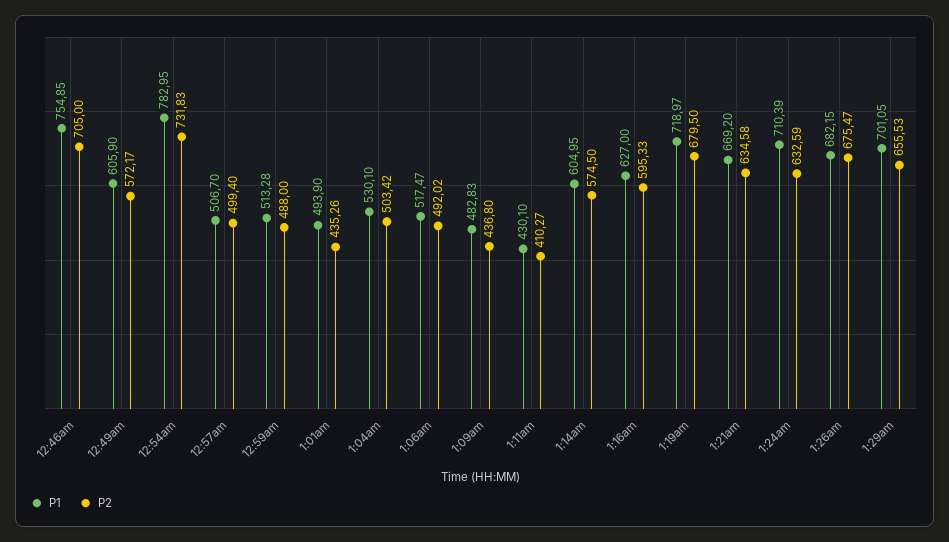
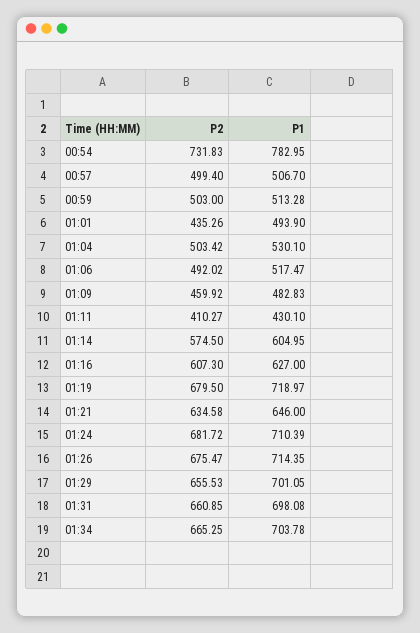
P1, 12:46am: 754.85 -> none
P2, 12:46am: 705 -> none
P1, 12:49am: 605.9 -> none
P2, 12:49am: 572.17 -> none
P2, 12:59am: 488 -> 503
P2, 1:09am: 436.8 -> 459.92
P2, 1:16am: 595.33 -> 607.3
P1, 1:21am: 669.2 -> 646
P2, 1:24am: 632.59 -> 681.72
P1, 1:26am: 682.15 -> 714.35
P2, 01:31: none -> 660.85
P1, 01:31: none -> 698.08
P2, 01:34: none -> 665.25
P1, 01:34: none -> 703.78

